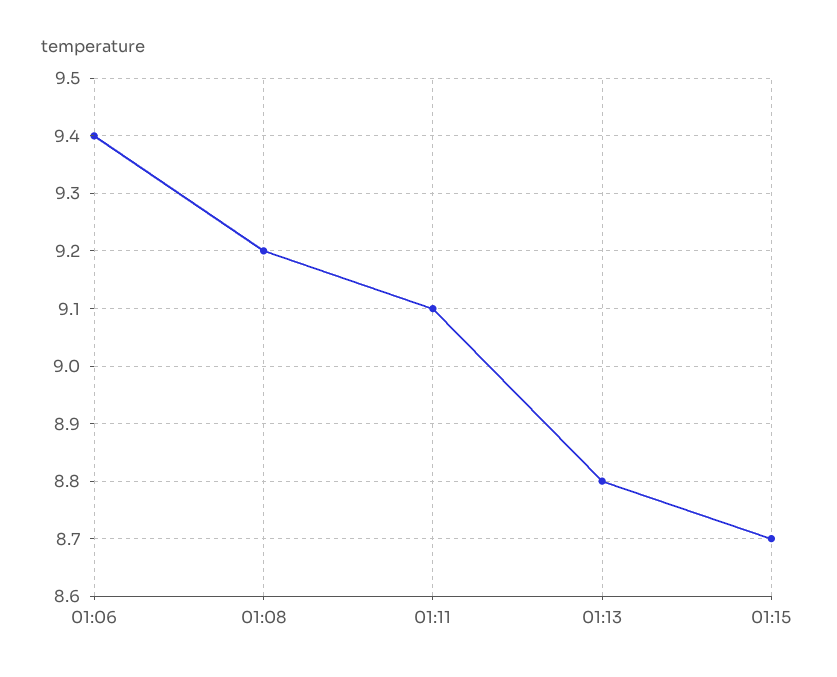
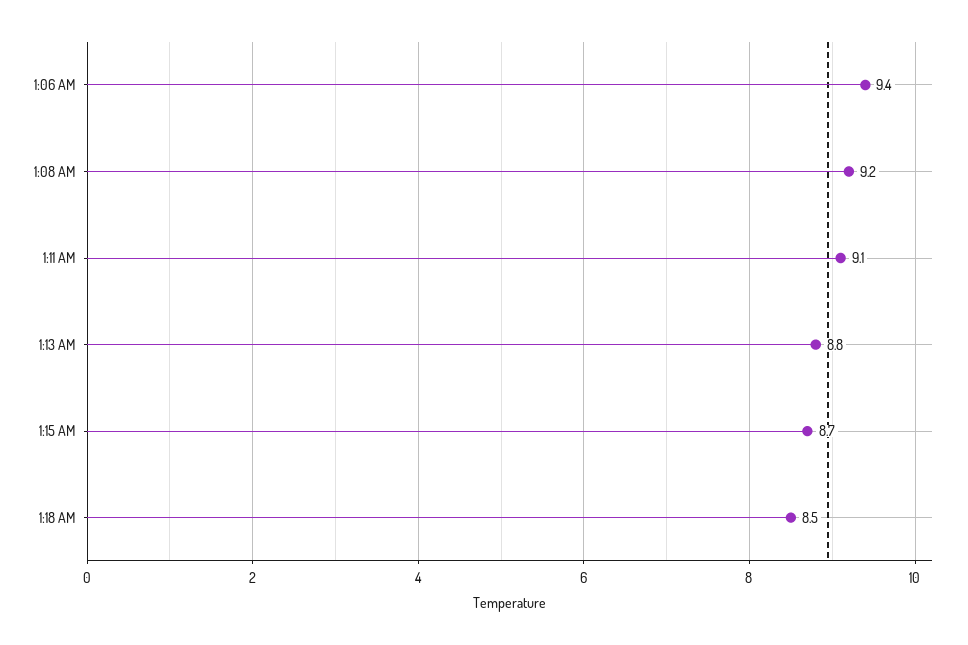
1:18 AM: none -> 8.5

